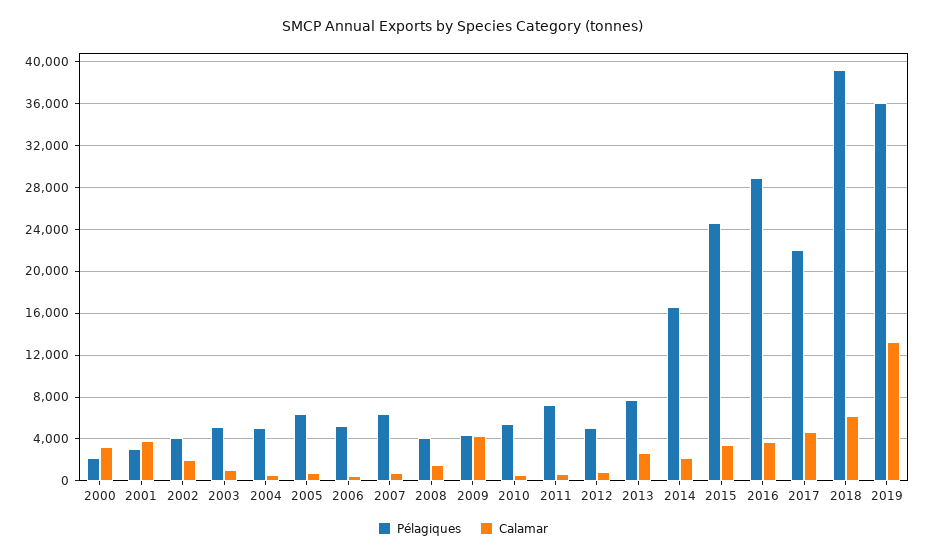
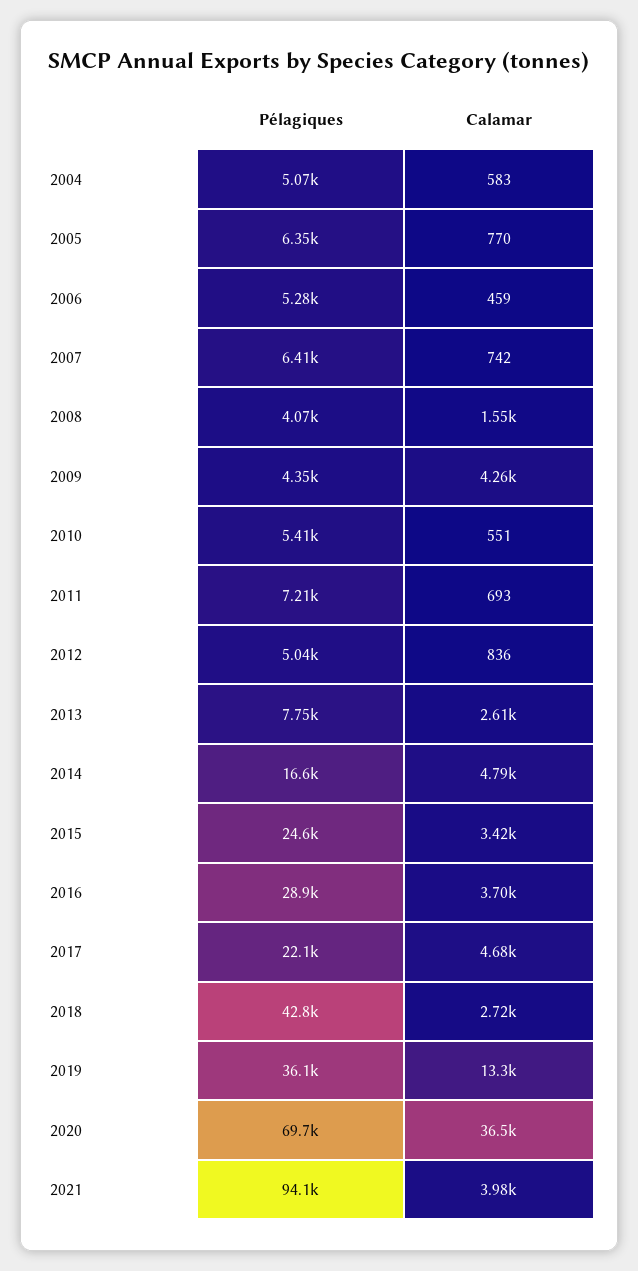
Pélagiques, 2000: 2000 -> none
Calamar, 2000: 3000 -> none
Pélagiques, 2001: 3000 -> none
Calamar, 2001: 4000 -> none
Pélagiques, 2002: 4000 -> none
Calamar, 2002: 2000 -> none
Pélagiques, 2003: 5000 -> none
Calamar, 2003: 1000 -> none
Calamar, 2014: 2000 -> 4790
Pélagiques, 2018: 39000 -> 42800
Calamar, 2018: 6000 -> 2720
Pélagiques, 2020: none -> 69700
Calamar, 2020: none -> 36500
Pélagiques, 2021: none -> 94100
Calamar, 2021: none -> 3980

